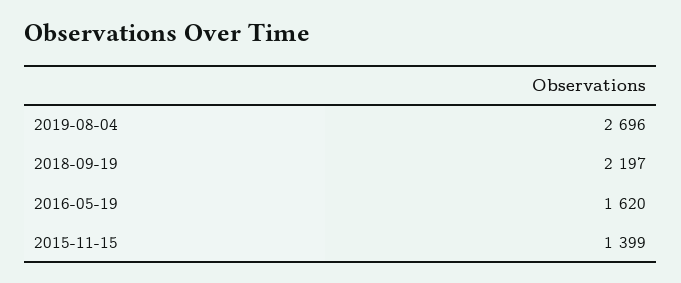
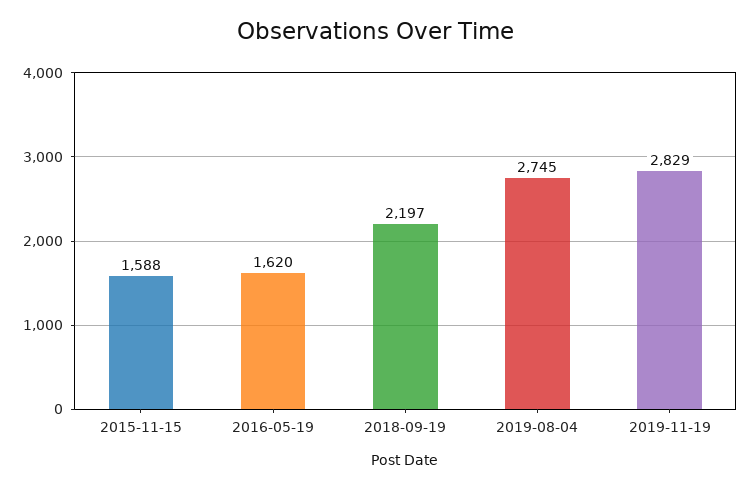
2019-08-04: 2696 -> 2745
2015-11-15: 1399 -> 1588
2019-11-19: none -> 2829

